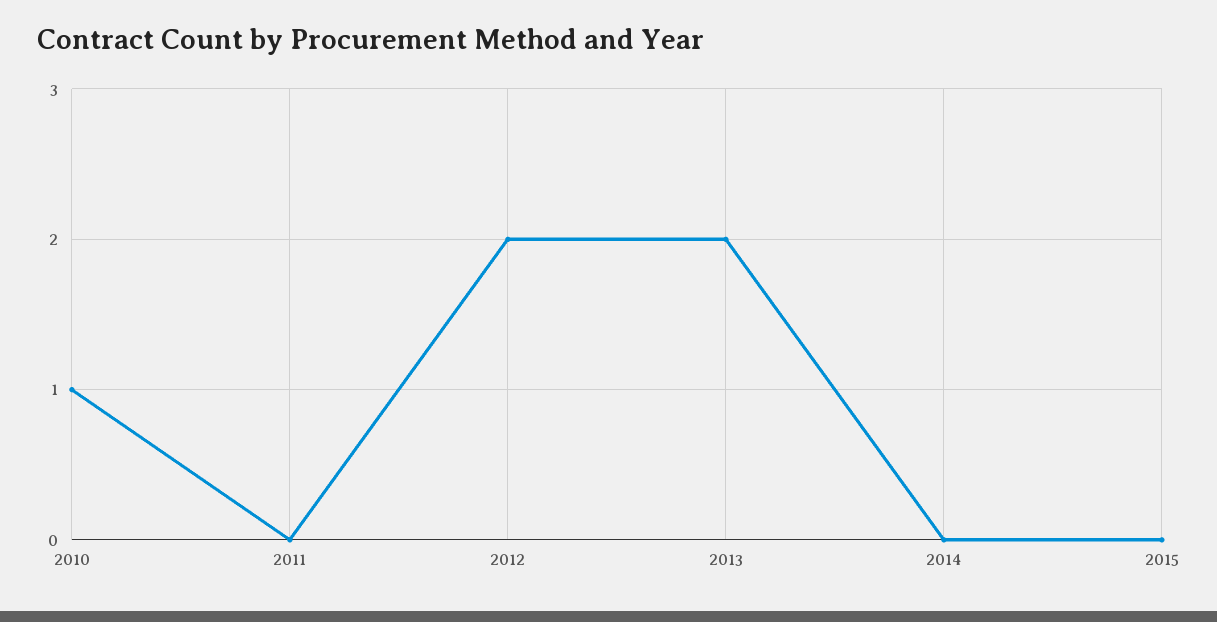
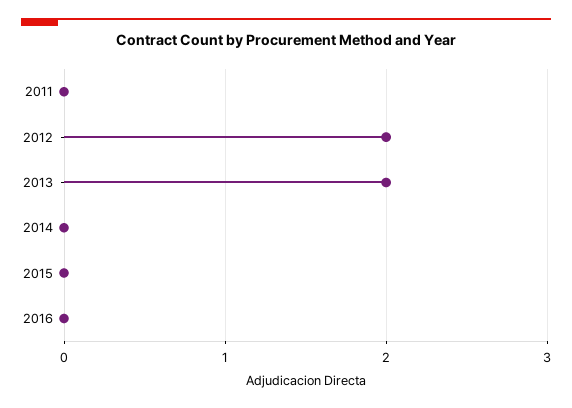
2010: 1 -> none
2016: none -> 0

